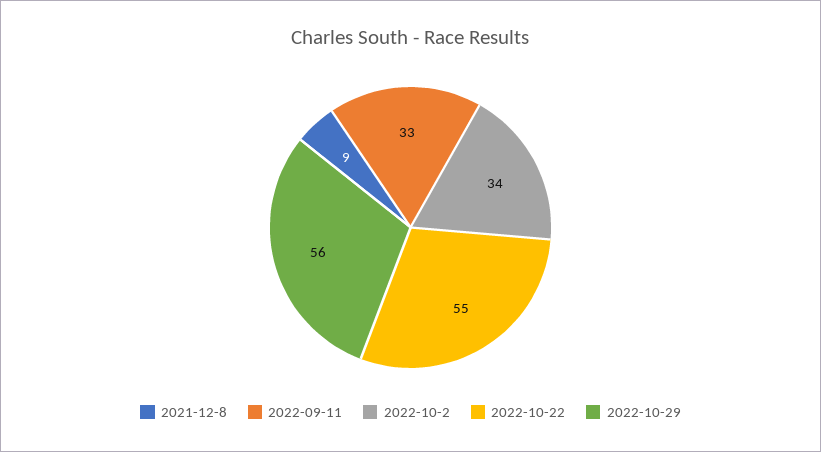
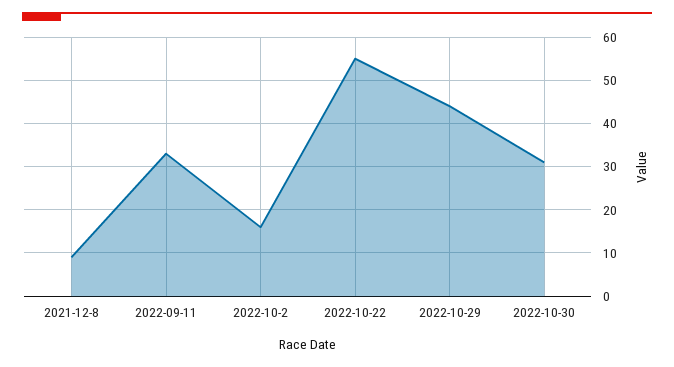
2022-10-2: 34 -> 15
2022-10-29: 56 -> 45
2022-10-30: none -> 30

